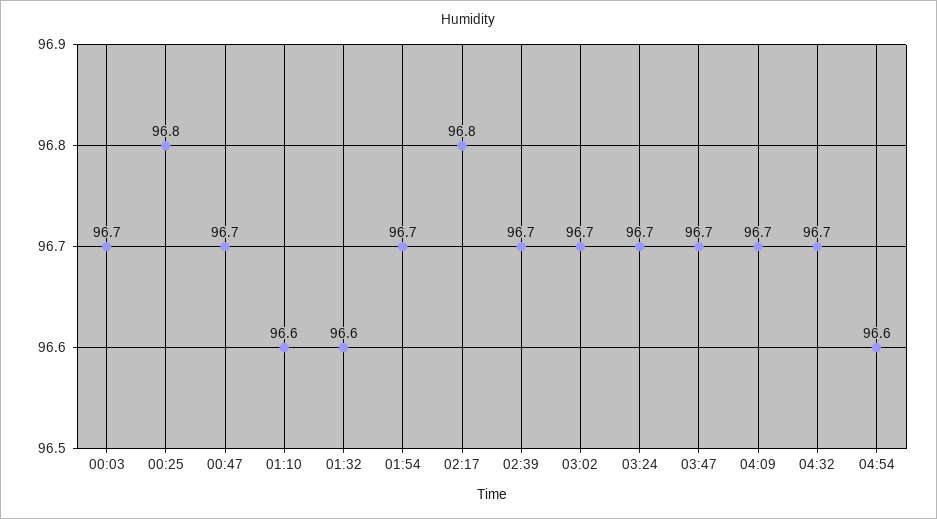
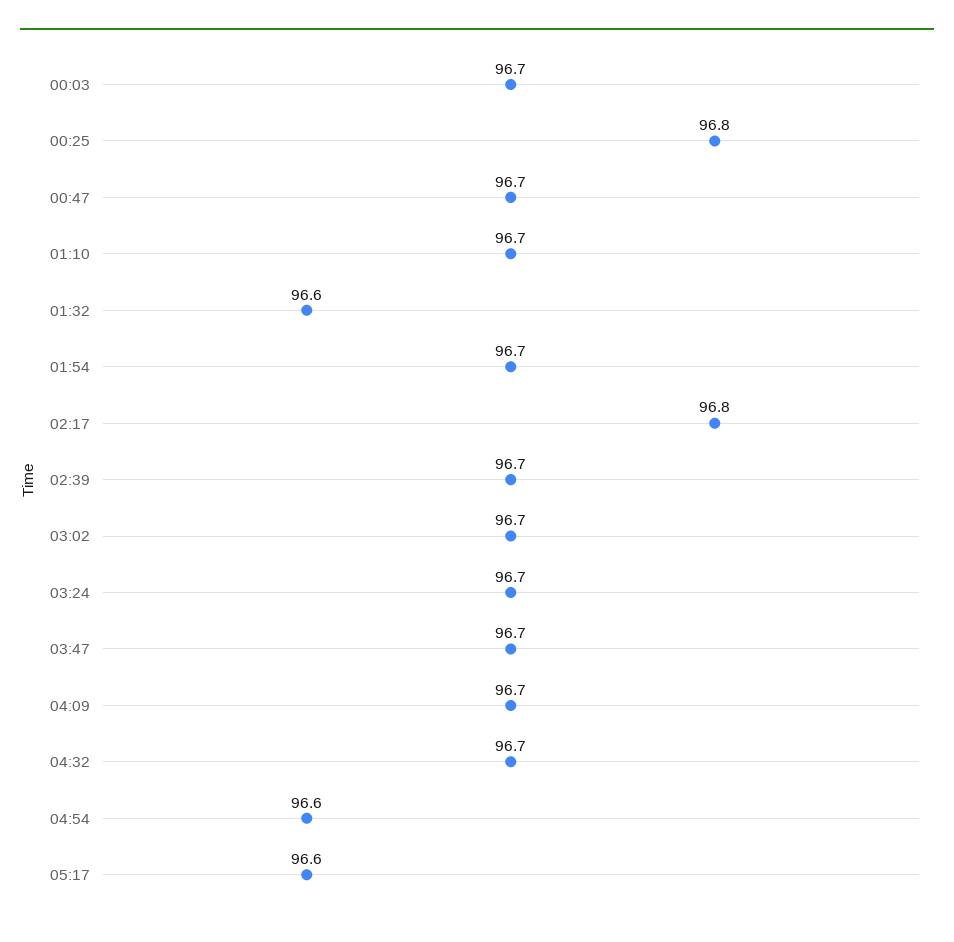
01:10: 96.6 -> 96.7
05:17: none -> 96.6

